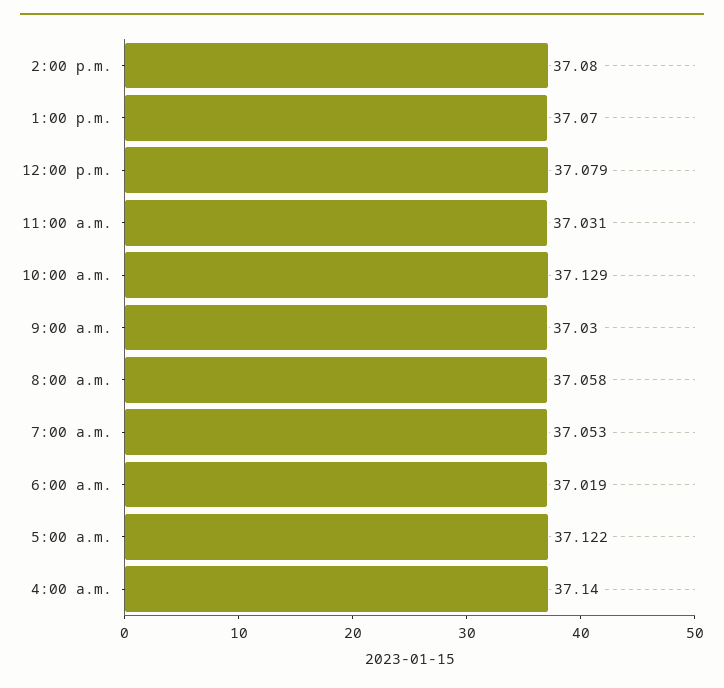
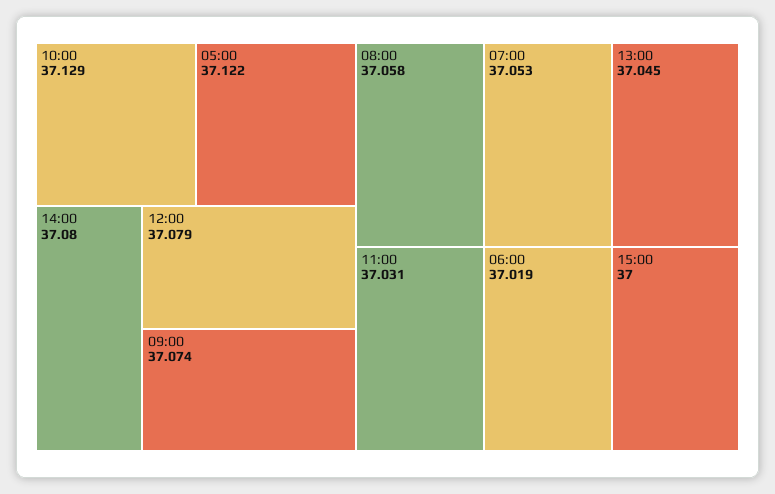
1:00 p.m.: 37.07 -> 37.045
9:00 a.m.: 37.03 -> 37.074
4:00 a.m.: 37.14 -> none
15:00: none -> 37

